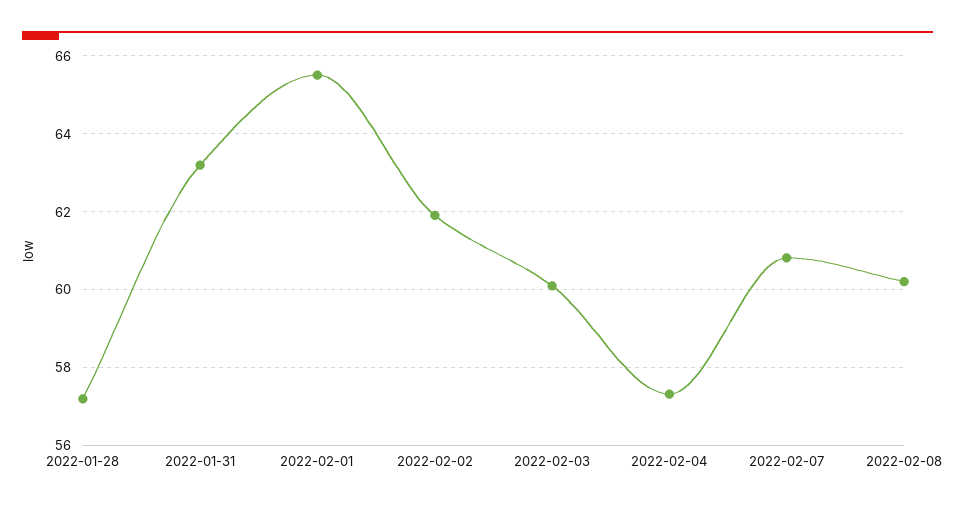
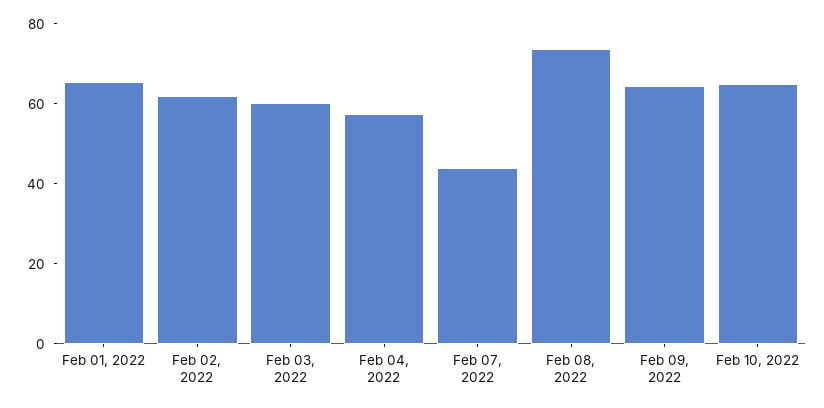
2022-01-28: 57.2 -> none
2022-01-31: 63.2 -> none
2022-02-07: 60.8 -> 45
2022-02-08: 60.2 -> 75
Feb 09, 2022: none -> 65
Feb 10, 2022: none -> 65

